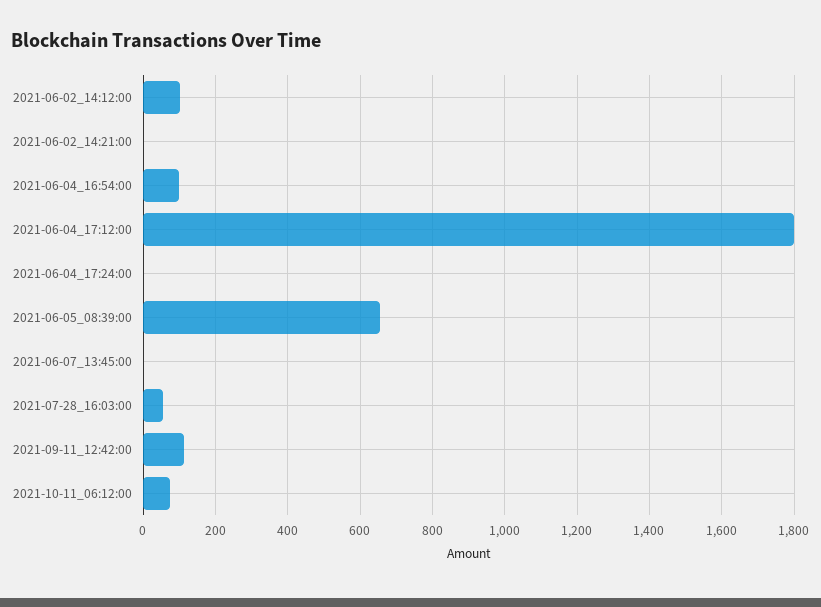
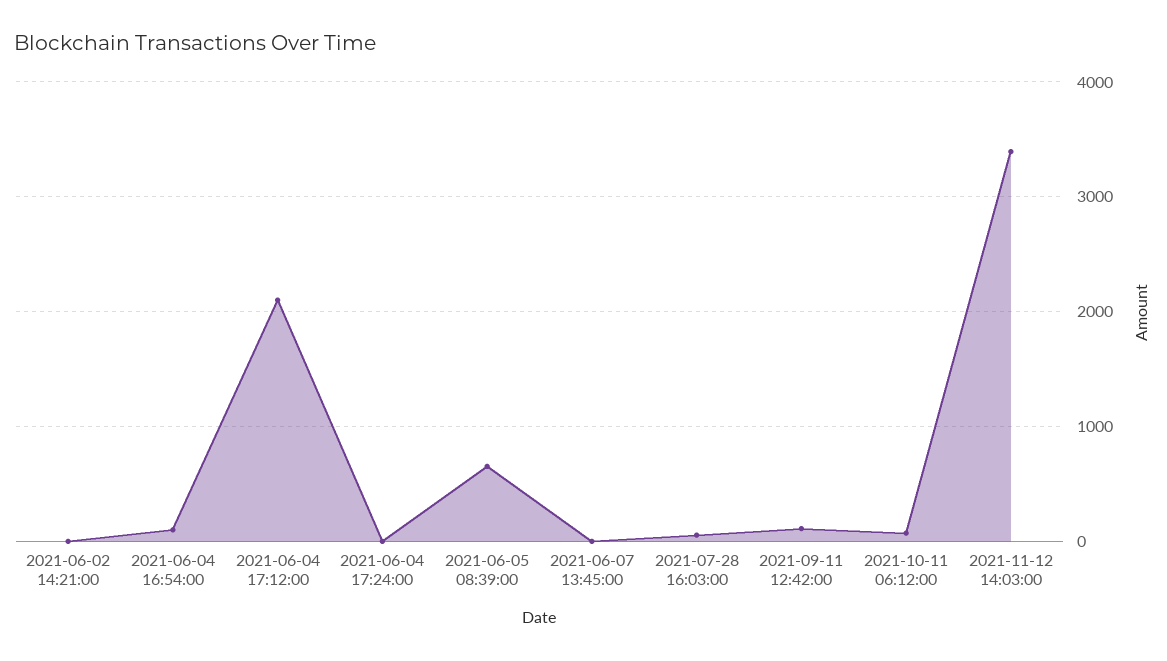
2021-06-02_14:12:00: 100 -> none
2021-06-04_17:12:00: 1800 -> 2100
2021-11-12 14:03:00: none -> 3400

